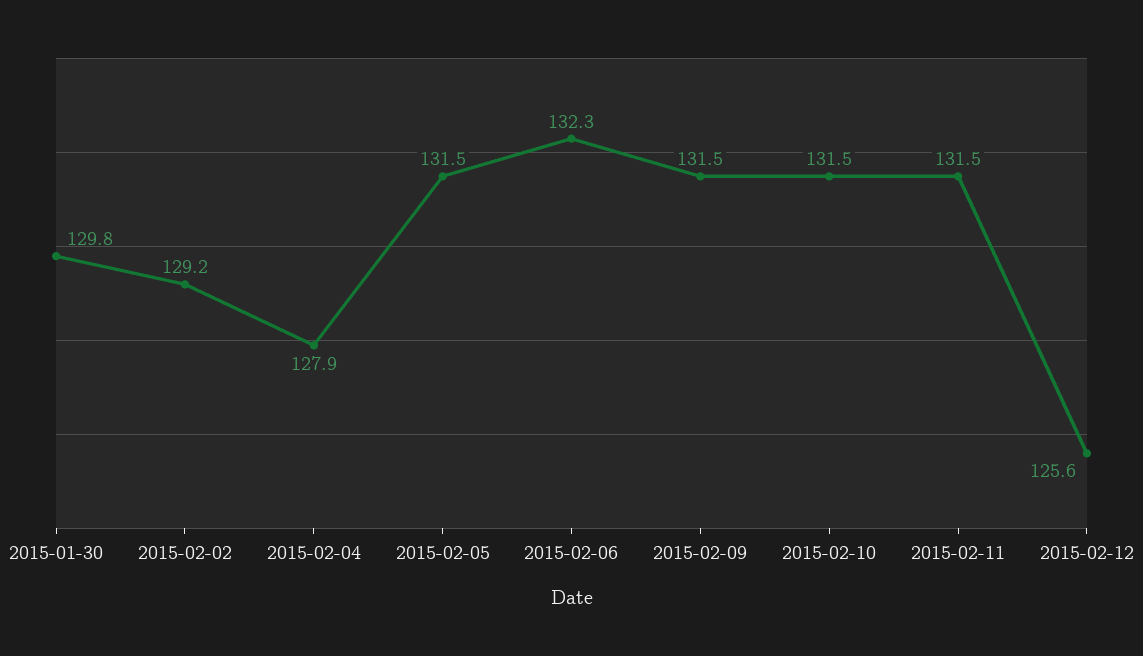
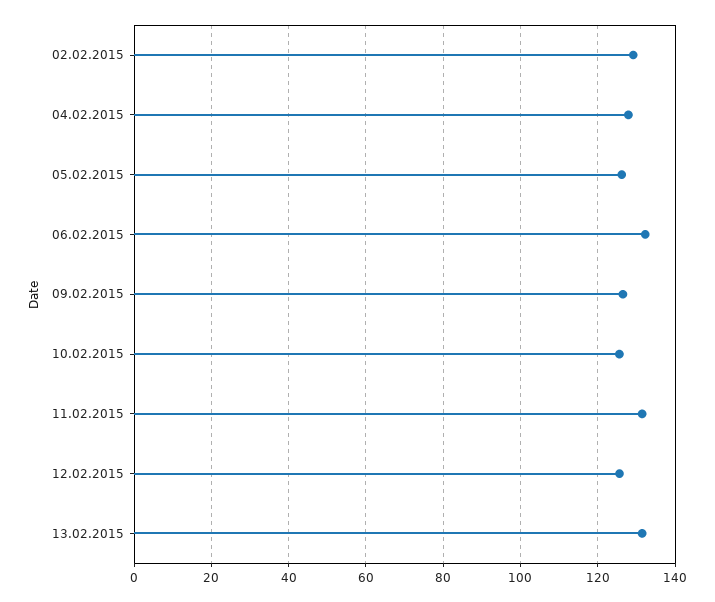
2015-01-30: 129.8 -> none
2015-02-05: 131.5 -> 126
2015-02-09: 131.5 -> 126
2015-02-10: 131.5 -> 126
13.02.2015: none -> 132

